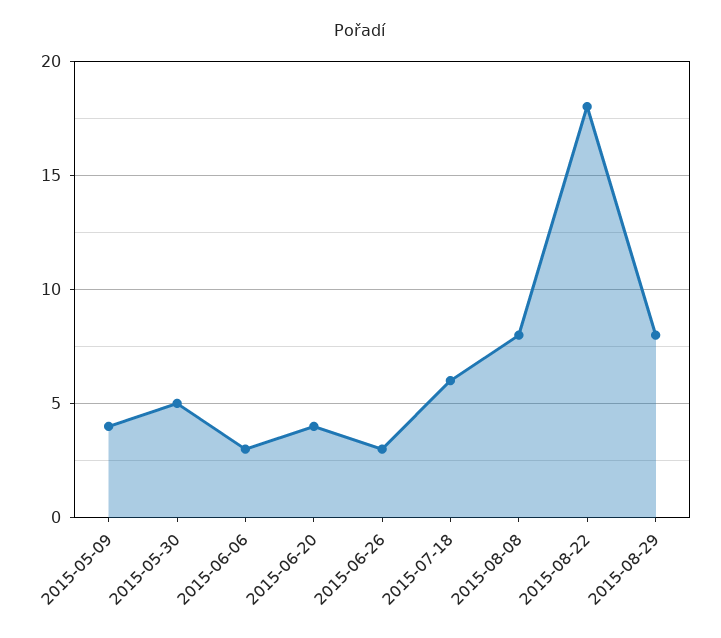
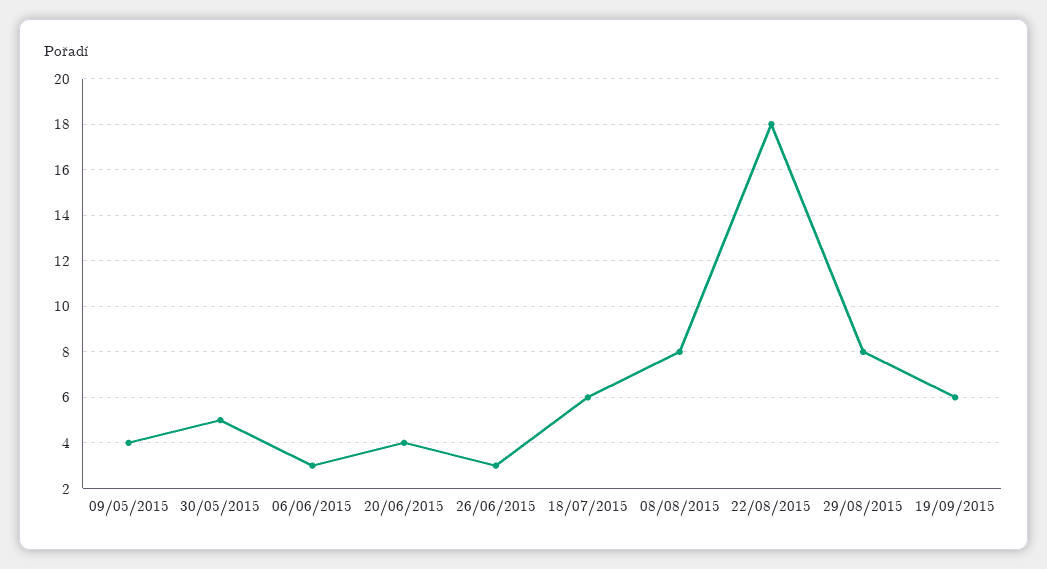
19/09/2015: none -> 6

